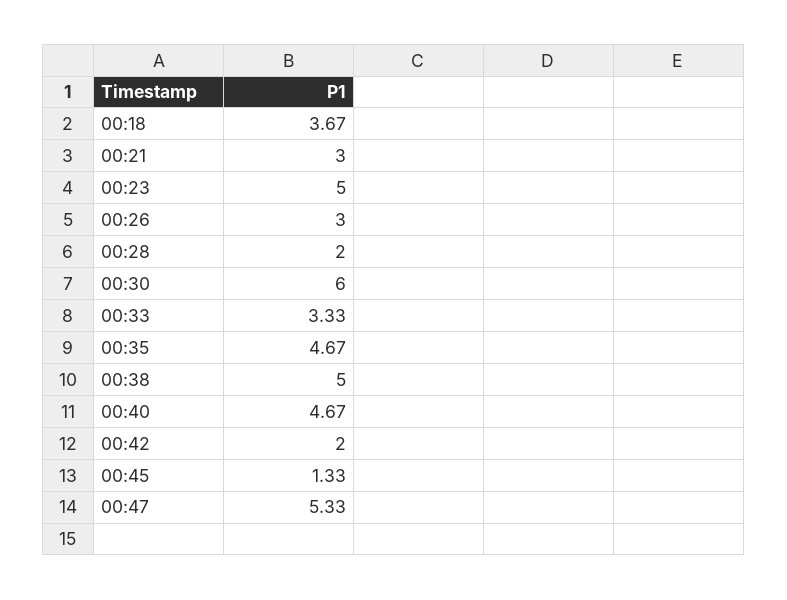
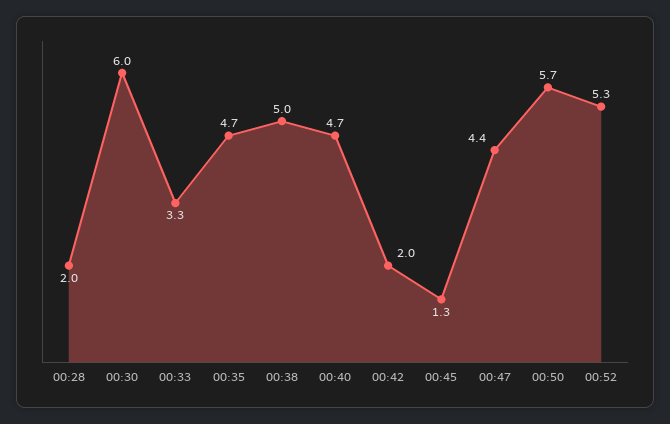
00:18: 3.67 -> none
00:21: 3 -> none
00:23: 5 -> none
00:26: 3 -> none
00:47: 5.33 -> 4.4
00:50: none -> 5.7
00:52: none -> 5.3

